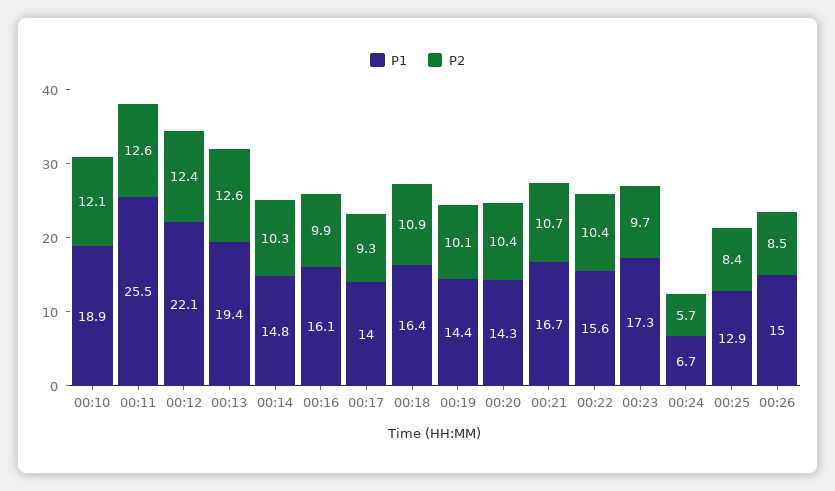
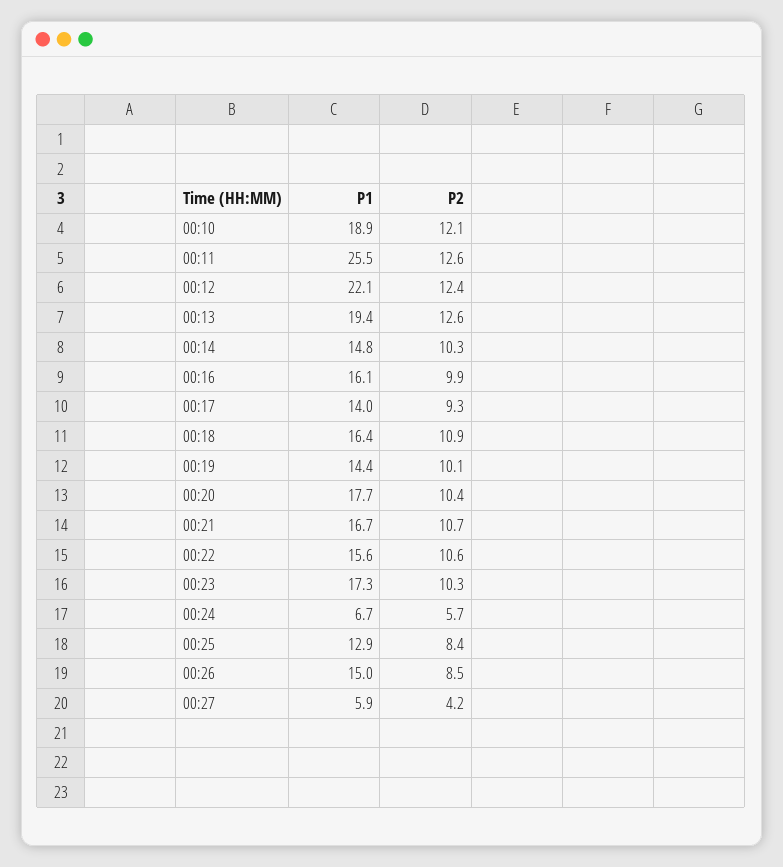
P1, 00:20: 14.3 -> 17.7
P2, 00:22: 10.4 -> 10.6
P2, 00:23: 9.7 -> 10.3
P1, 00:27: none -> 5.9
P2, 00:27: none -> 4.2

